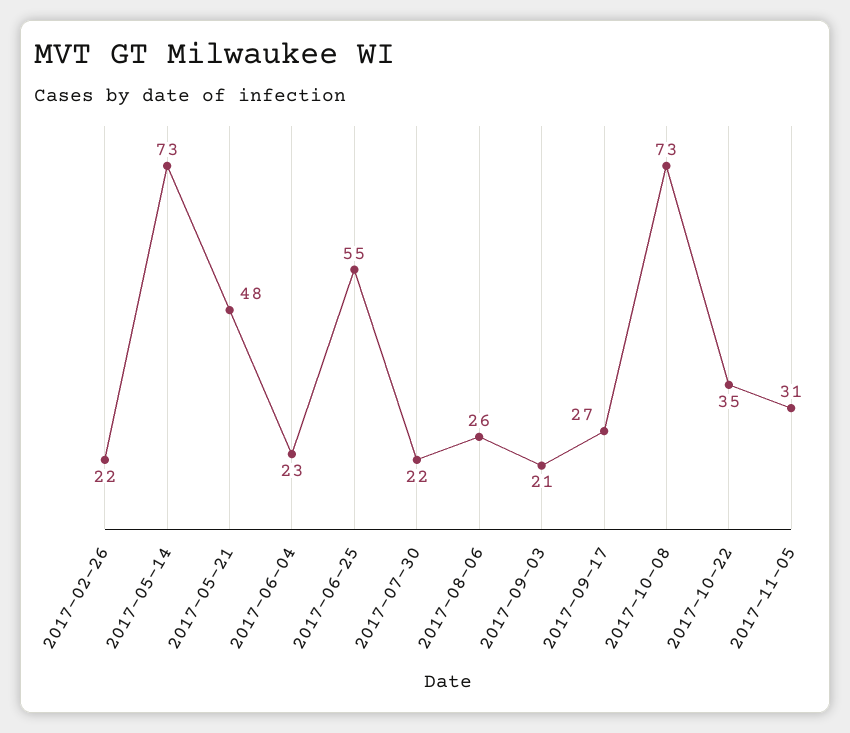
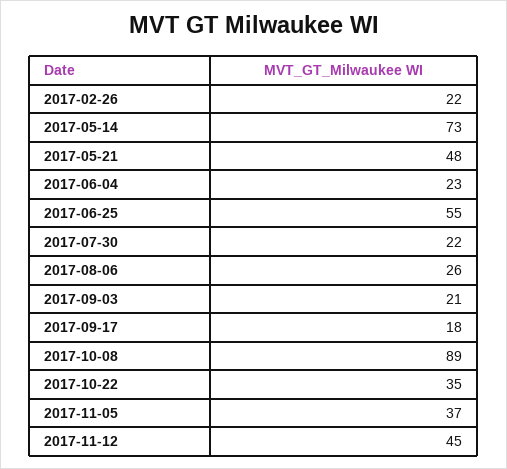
2017-09-17: 27 -> 18
2017-10-08: 73 -> 89
2017-11-05: 31 -> 37
2017-11-12: none -> 45

